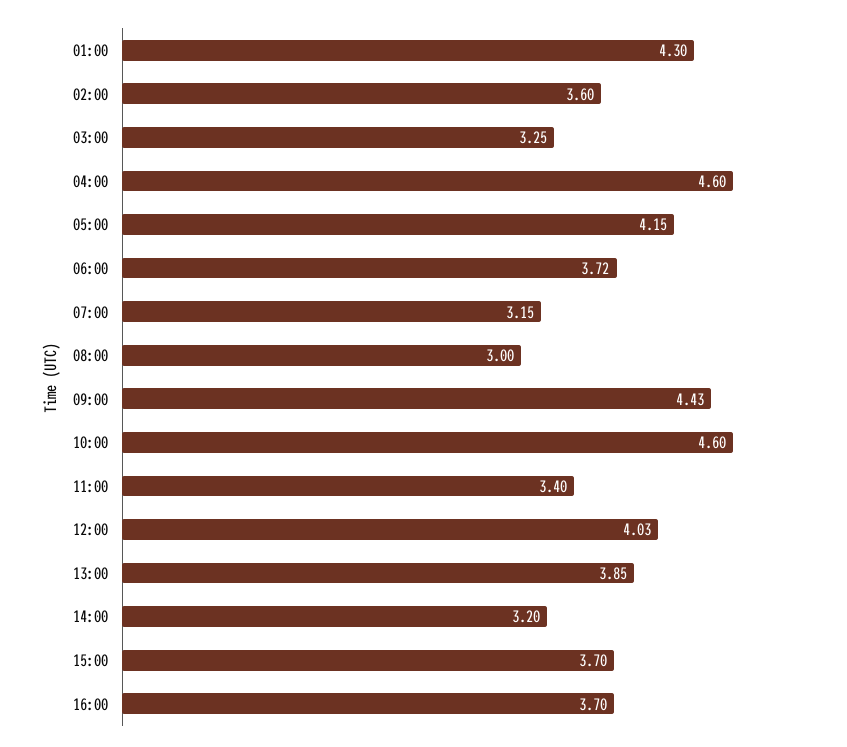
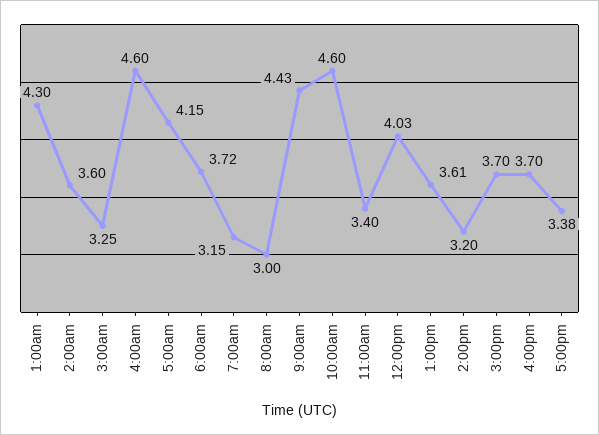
13:00: 3.85 -> 3.61
5:00pm: none -> 3.38

